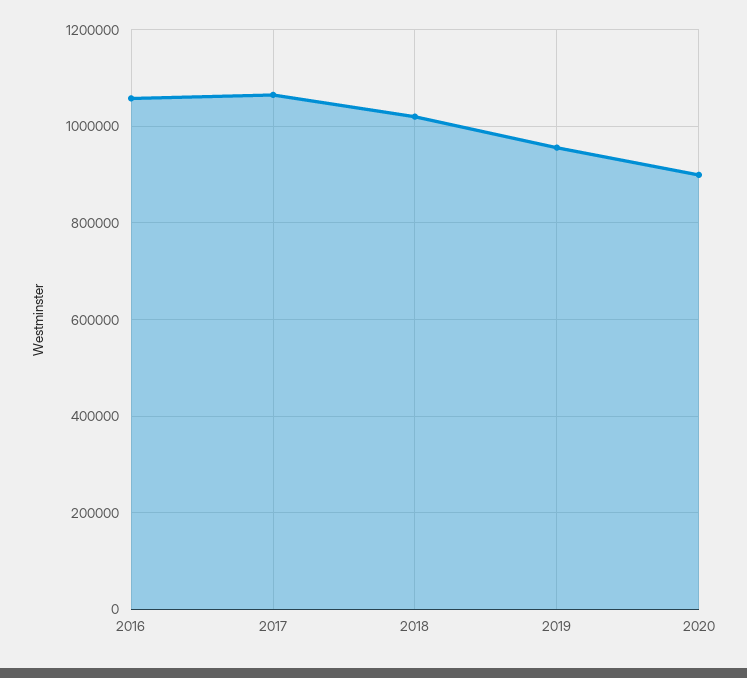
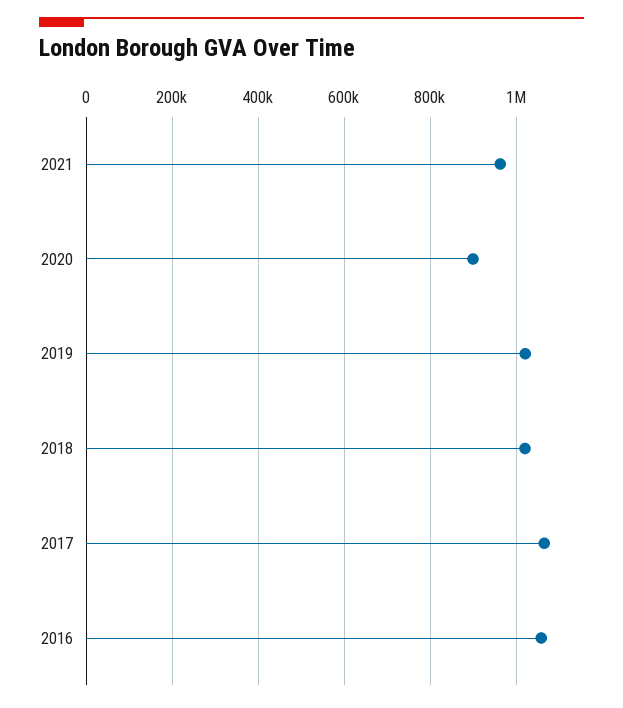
2019: 960000 -> 1020000
2021: none -> 960000

